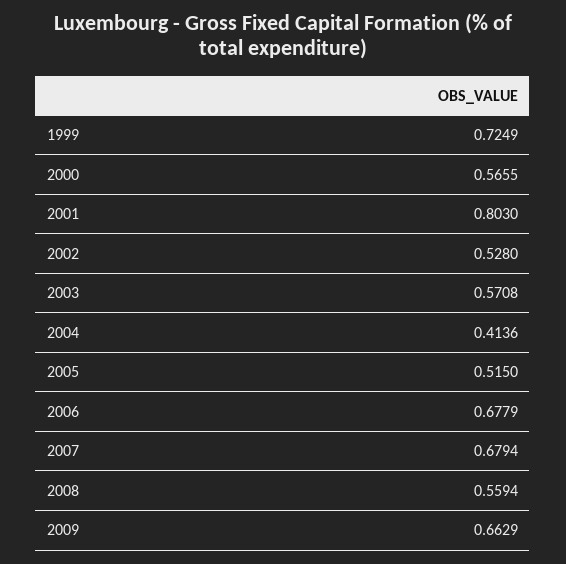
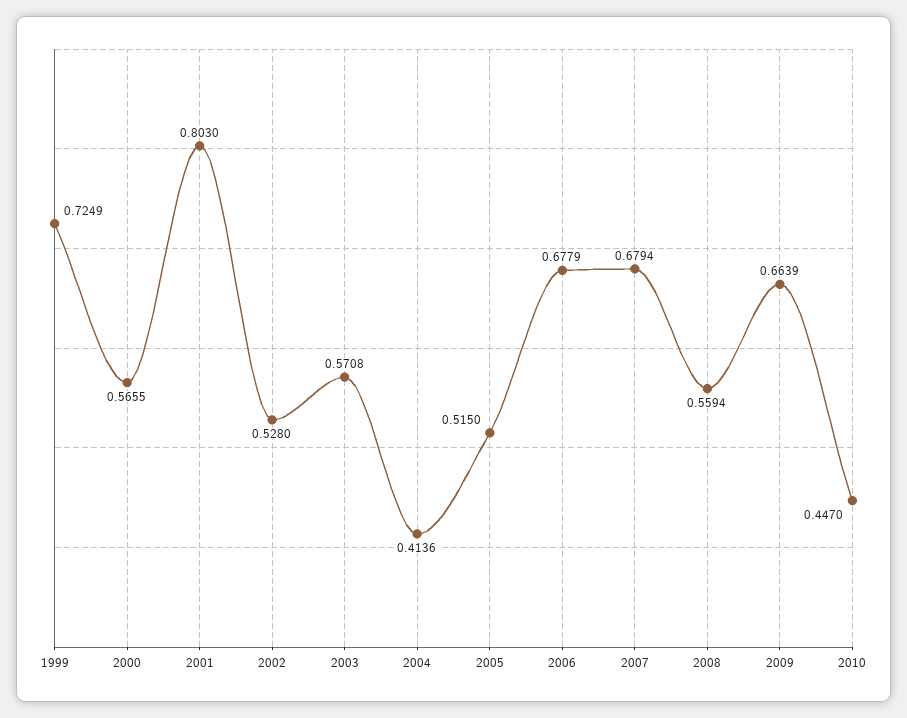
2009: 0.6629 -> 0.6639
2010: none -> 0.447

